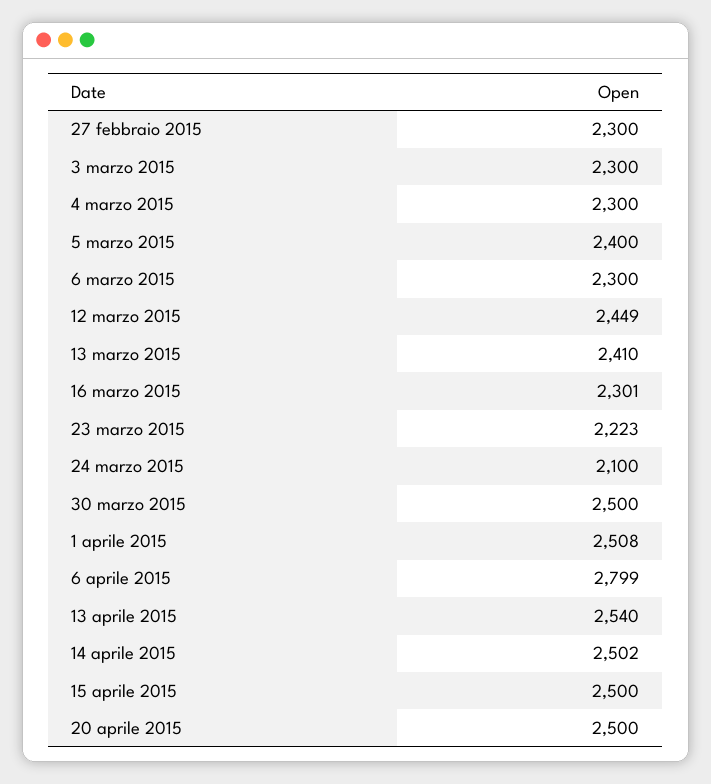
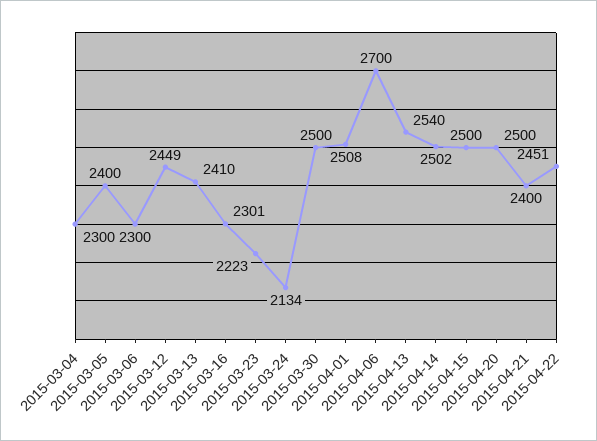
27 febbraio 2015: 2300 -> none
3 marzo 2015: 2300 -> none
24 marzo 2015: 2100 -> 2134
6 aprile 2015: 2799 -> 2700
2015-04-21: none -> 2400
2015-04-22: none -> 2451

